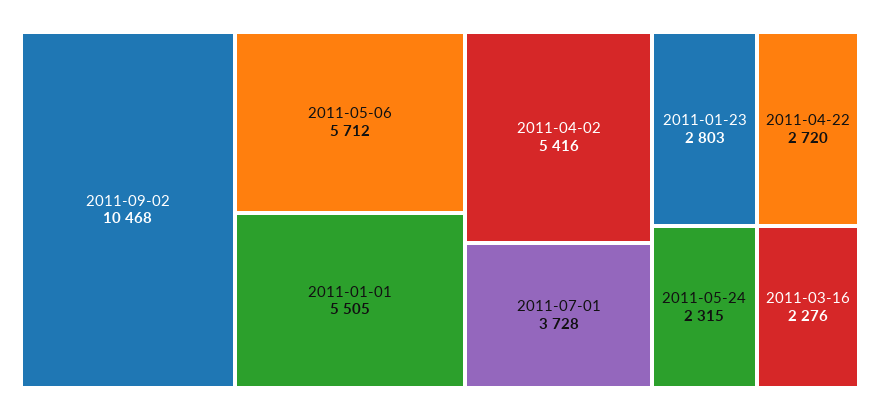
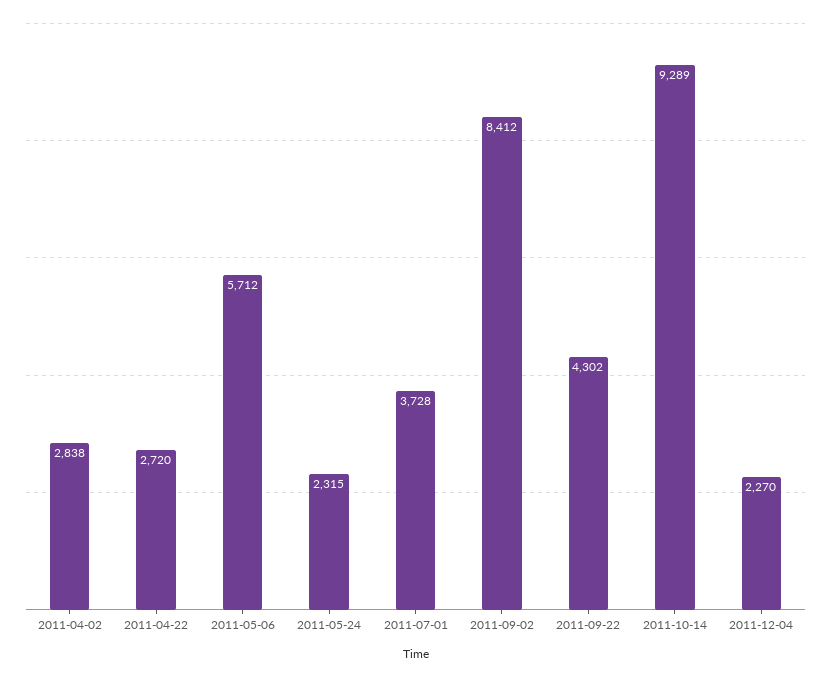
2011-09-02: 10468 -> 8412
2011-01-01: 5505 -> none
2011-04-02: 5416 -> 2838
2011-01-23: 2803 -> none
2011-03-16: 2276 -> none
2011-09-22: none -> 4302
2011-10-14: none -> 9289
2011-12-04: none -> 2270

